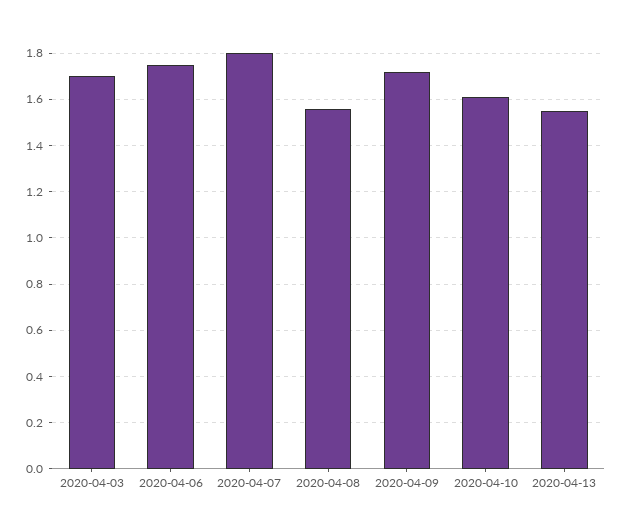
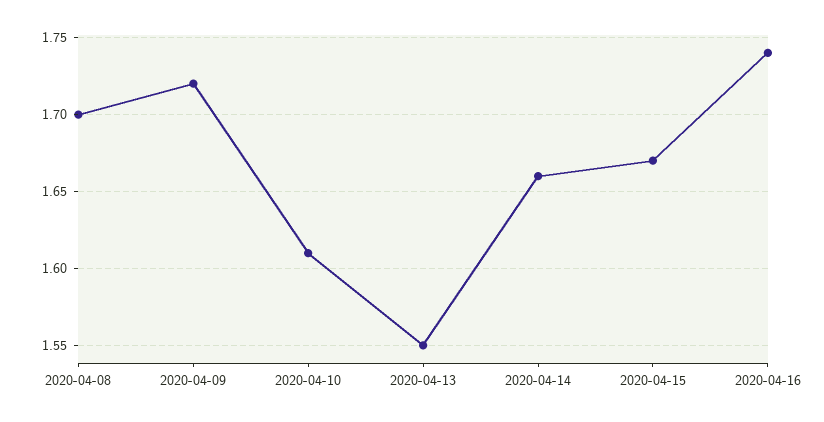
2020-04-03: 1.7 -> none
2020-04-06: 1.75 -> none
2020-04-07: 1.8 -> none
2020-04-08: 1.55 -> 1.7
2020-04-14: none -> 1.66
2020-04-15: none -> 1.67
2020-04-16: none -> 1.74

